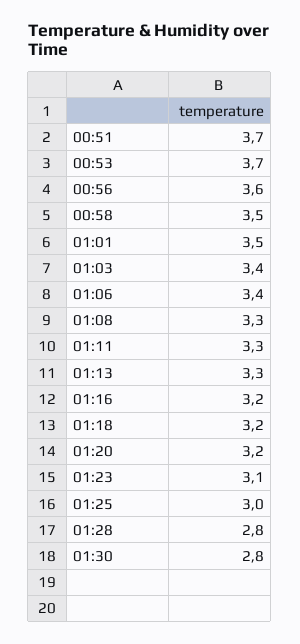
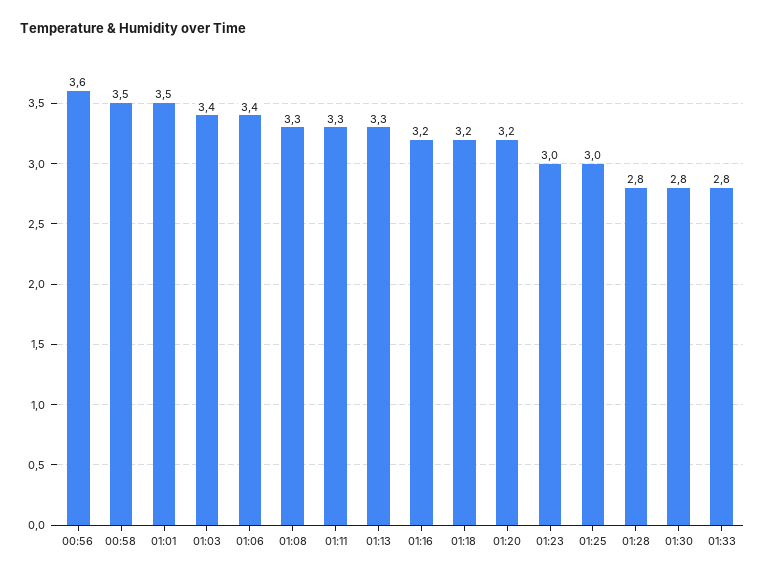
00:51: 3.7 -> none
00:53: 3.7 -> none
01:23: 3.1 -> 3
01:33: none -> 2.8

